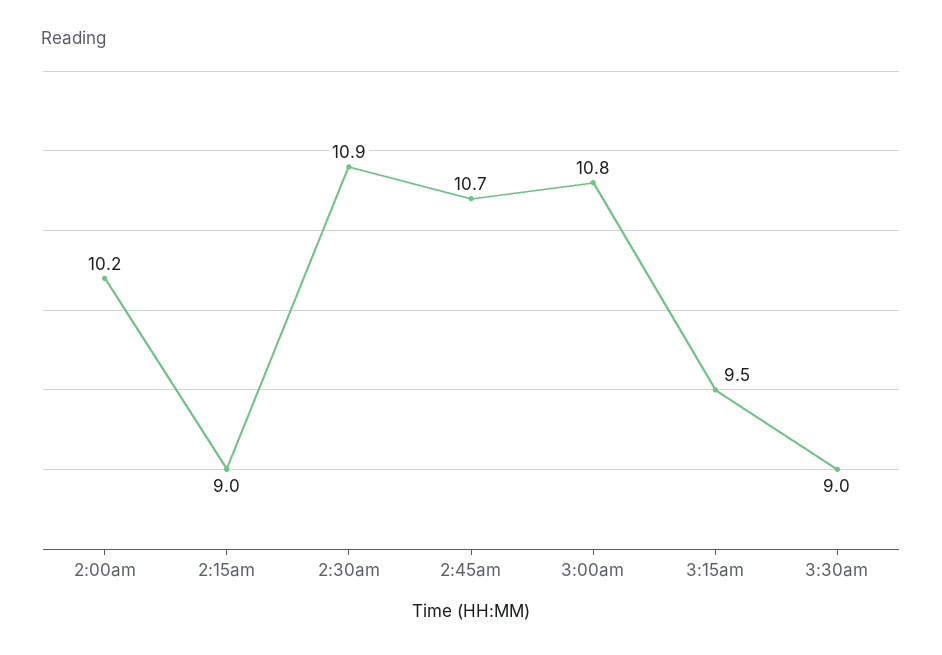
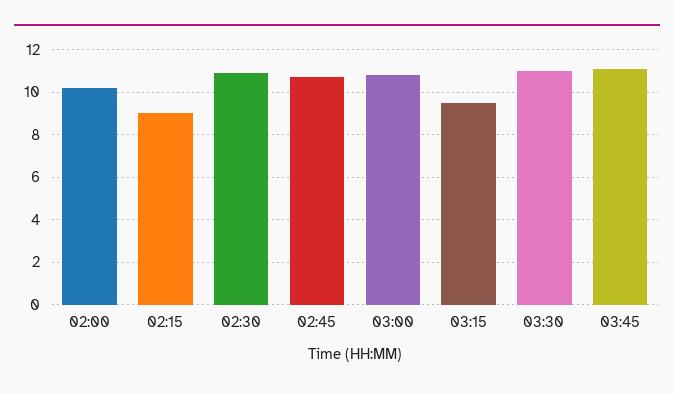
3:30am: 9 -> 11
03:45: none -> 11

